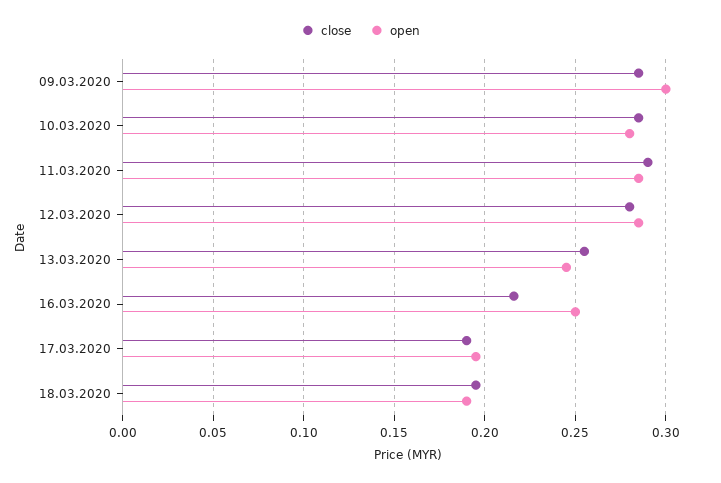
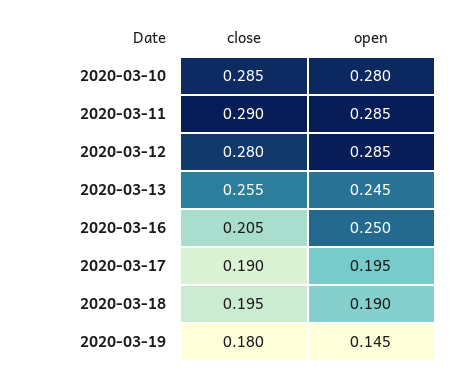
close, 09.03.2020: 0.285 -> none
open, 09.03.2020: 0.3 -> none
close, 16.03.2020: 0.215 -> 0.205
close, 2020-03-19: none -> 0.18
open, 2020-03-19: none -> 0.145

